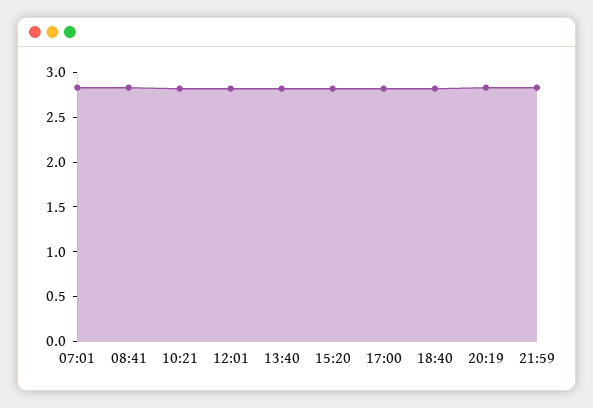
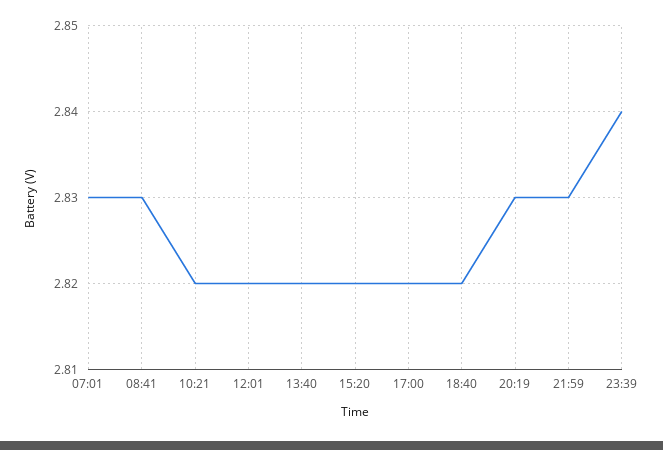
23:39: none -> 2.84

